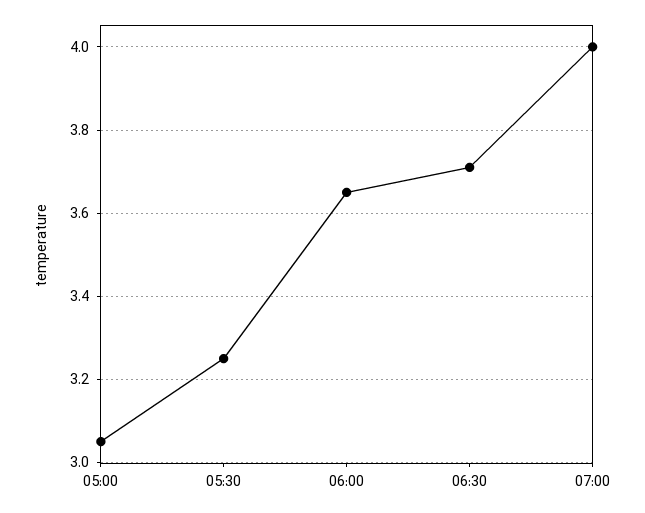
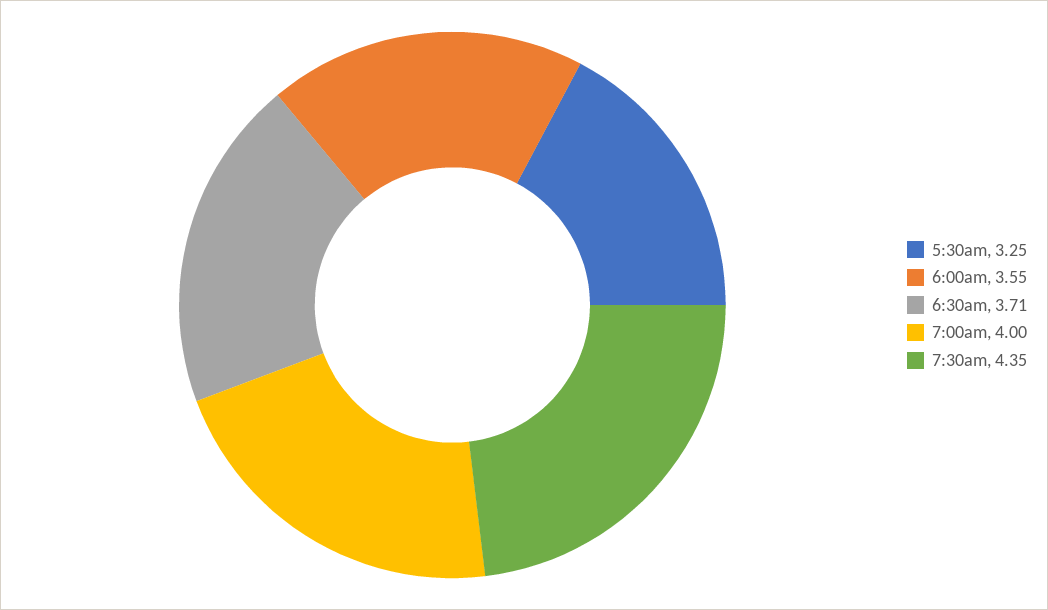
05:00: 3.05 -> none
06:00: 3.65 -> 3.55
7:30am: none -> 4.35

